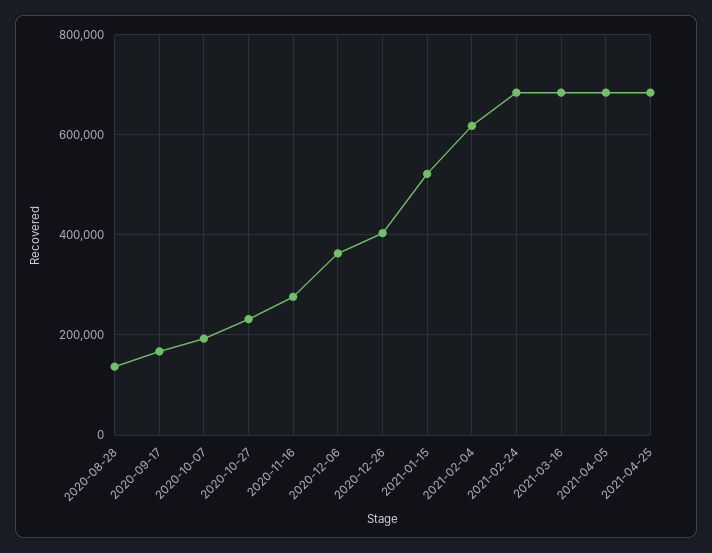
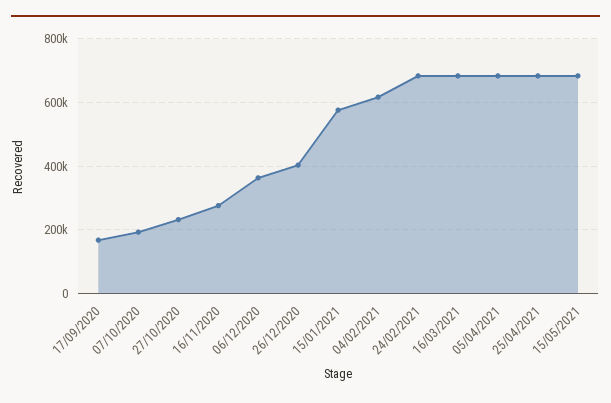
2020-08-28: 140000 -> none
2021-01-15: 520000 -> 580000
15/05/2021: none -> 680000

